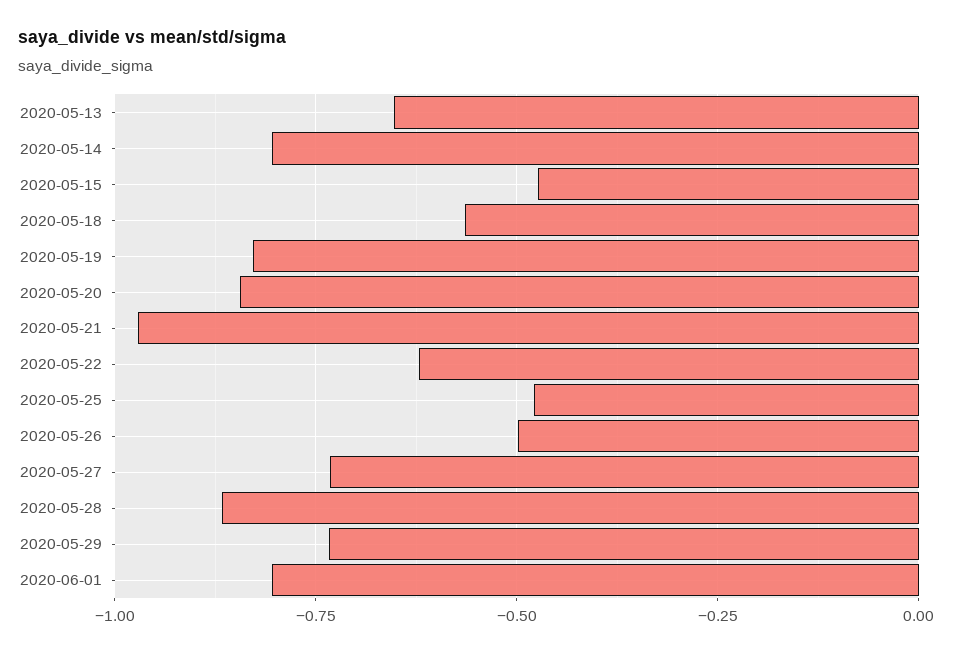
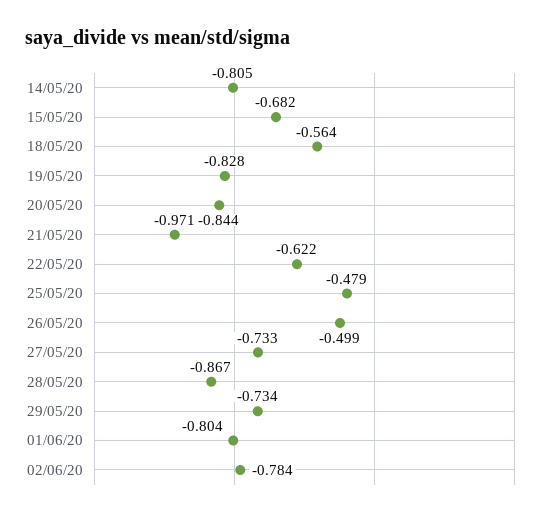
2020-05-13: -0.65 -> none
2020-05-15: -0.475 -> -0.682
02/06/20: none -> -0.784

